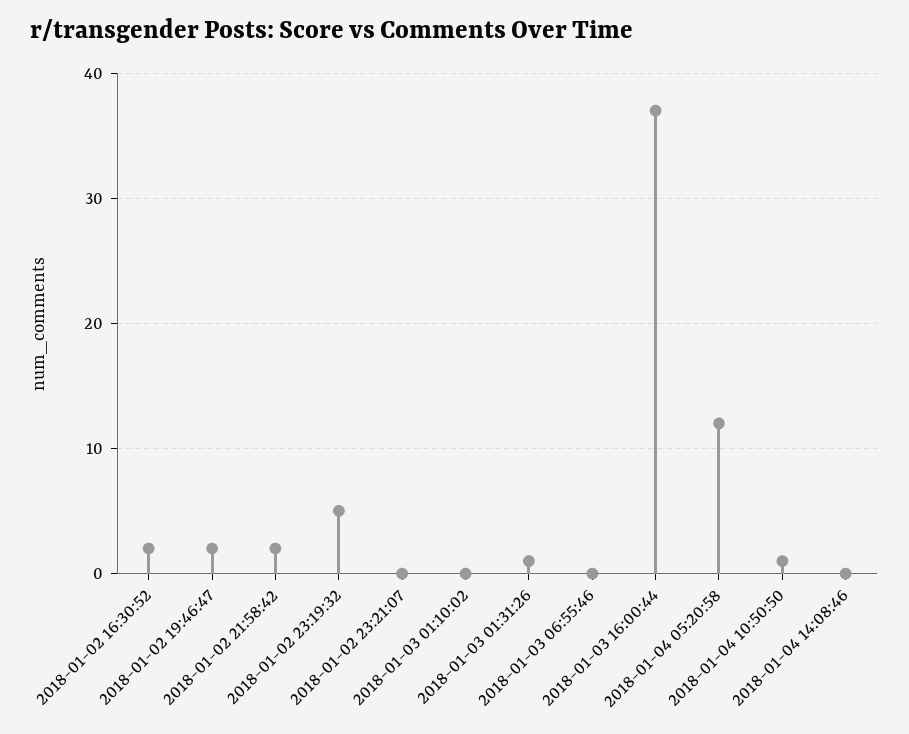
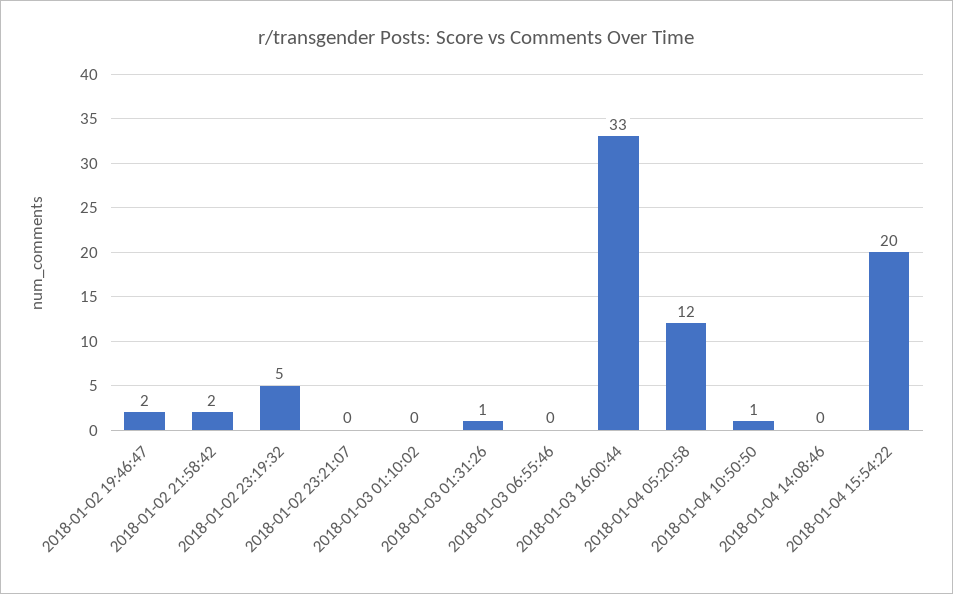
2018-01-02 16:30:52: 2 -> none
2018-01-03 16:00:44: 37 -> 33
2018-01-04 15:54:22: none -> 20

